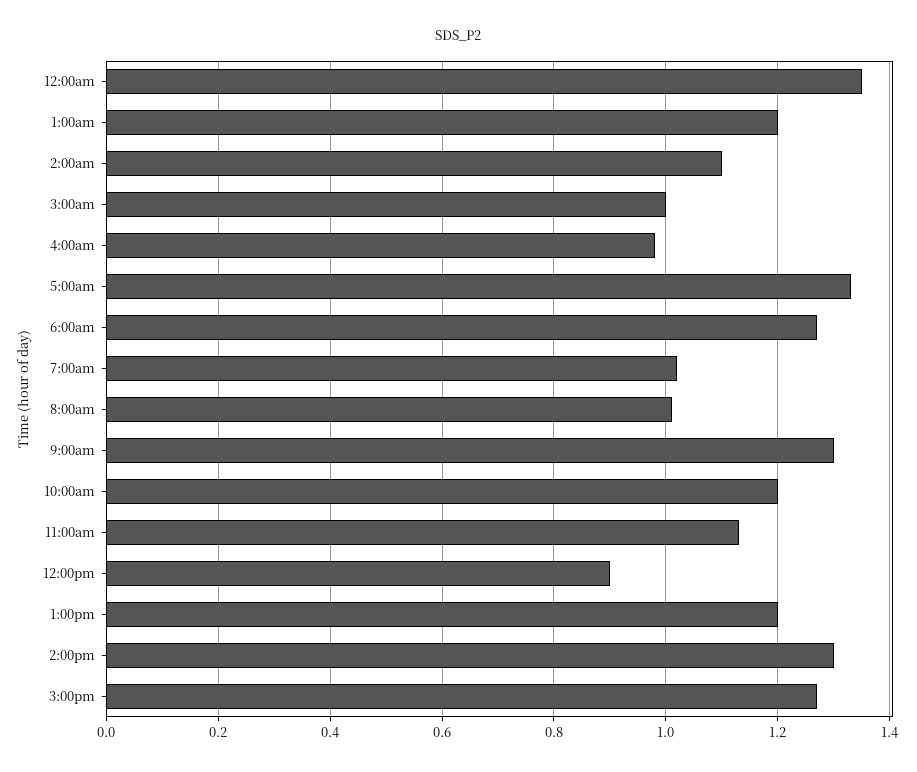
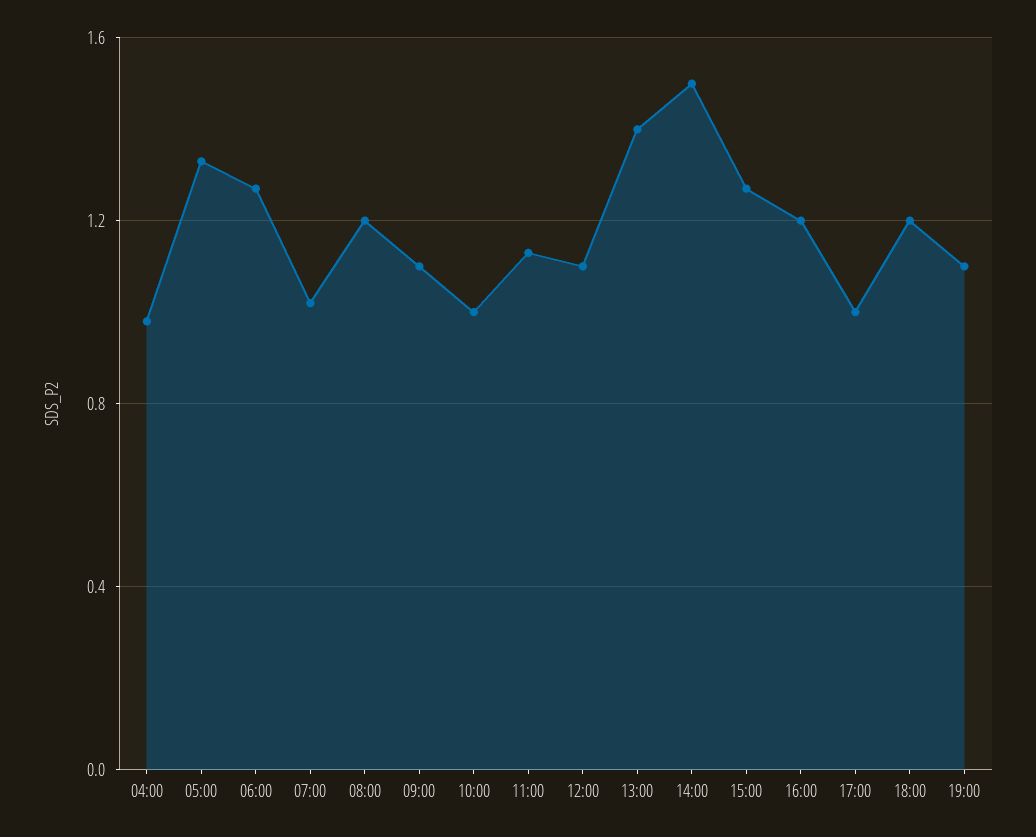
12:00am: 1.35 -> none
1:00am: 1.2 -> none
2:00am: 1.1 -> none
3:00am: 1 -> none
8:00am: 1 -> 1.2
9:00am: 1.3 -> 1.1
10:00am: 1.2 -> 1
12:00pm: 0.9 -> 1.1
1:00pm: 1.2 -> 1.4
2:00pm: 1.3 -> 1.5
16:00: none -> 1.2
17:00: none -> 1
18:00: none -> 1.2
19:00: none -> 1.1

